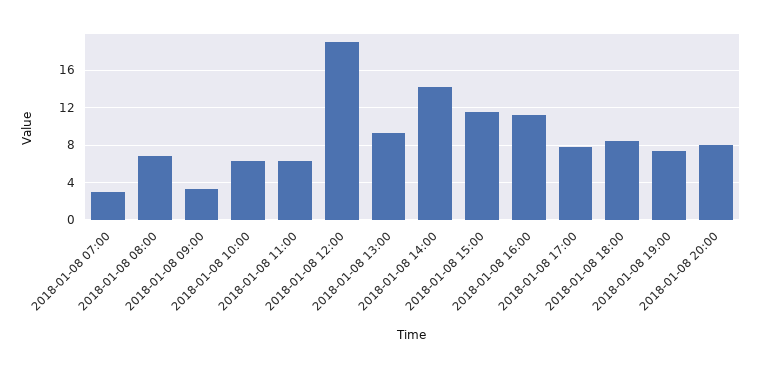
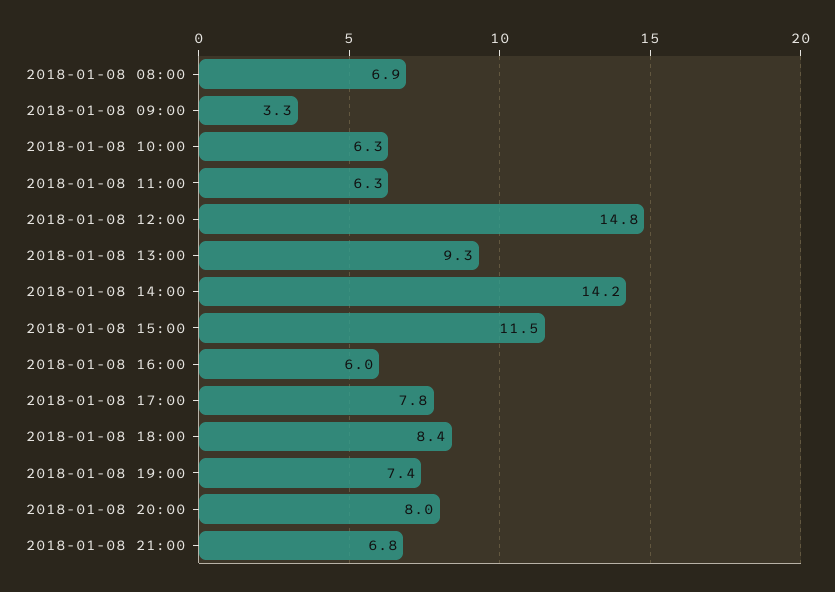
2018-01-08 07:00: 3 -> none
2018-01-08 12:00: 19 -> 14.8
2018-01-08 16:00: 11 -> 6
2018-01-08 21:00: none -> 6.8

